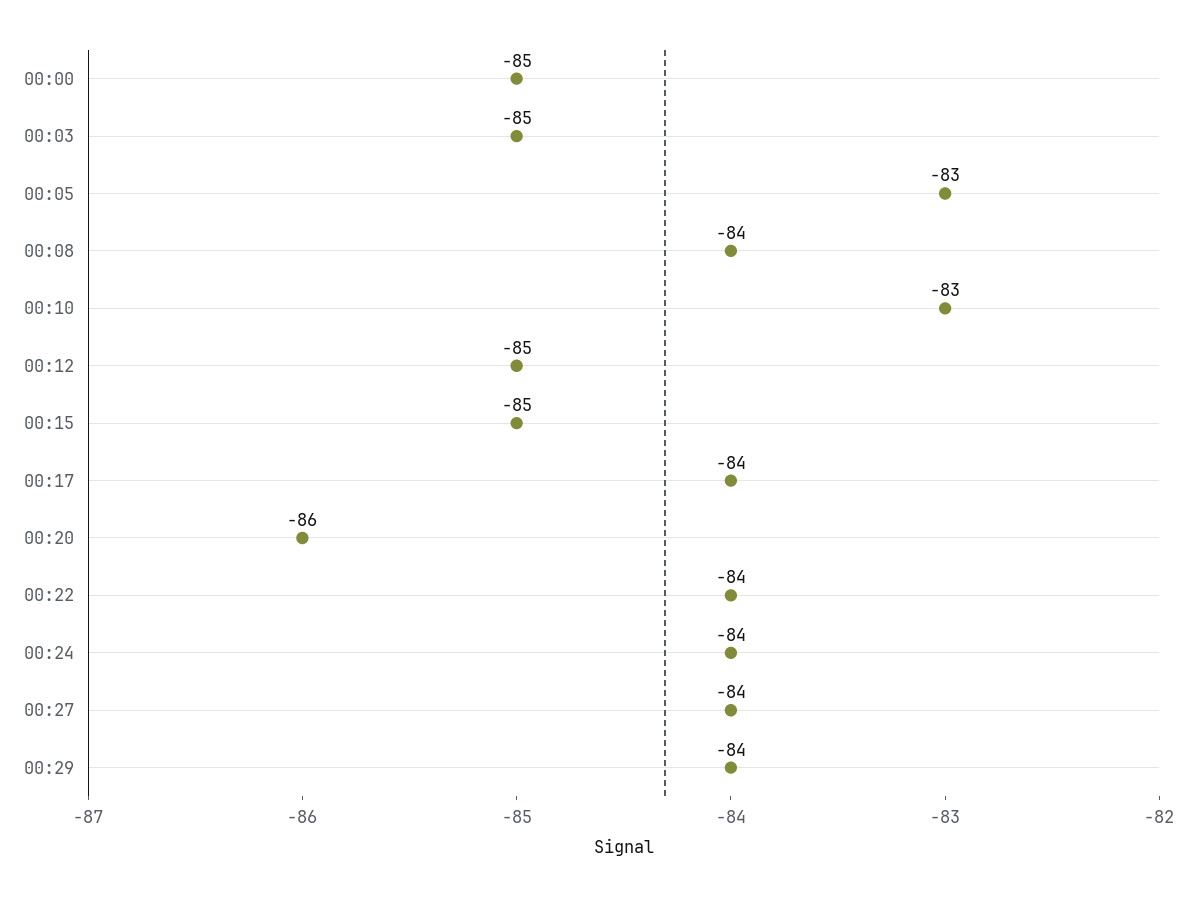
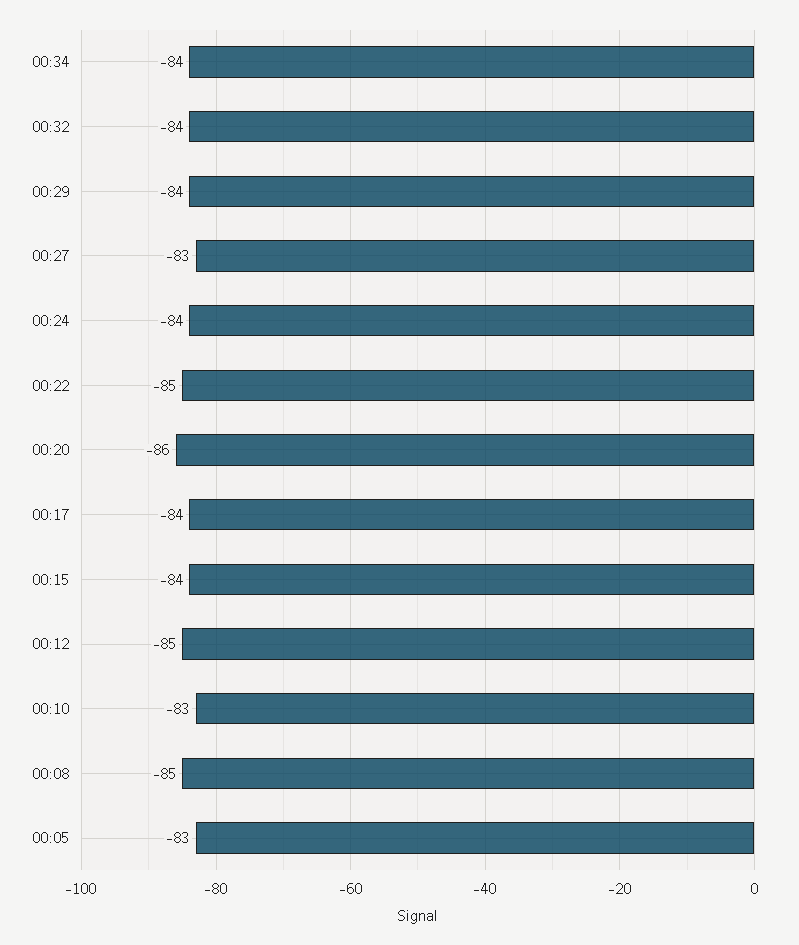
00:00: -85 -> none
00:03: -85 -> none
00:08: -84 -> -85
00:15: -85 -> -84
00:22: -84 -> -85
00:27: -84 -> -83
00:34: none -> -84
00:32: none -> -84

